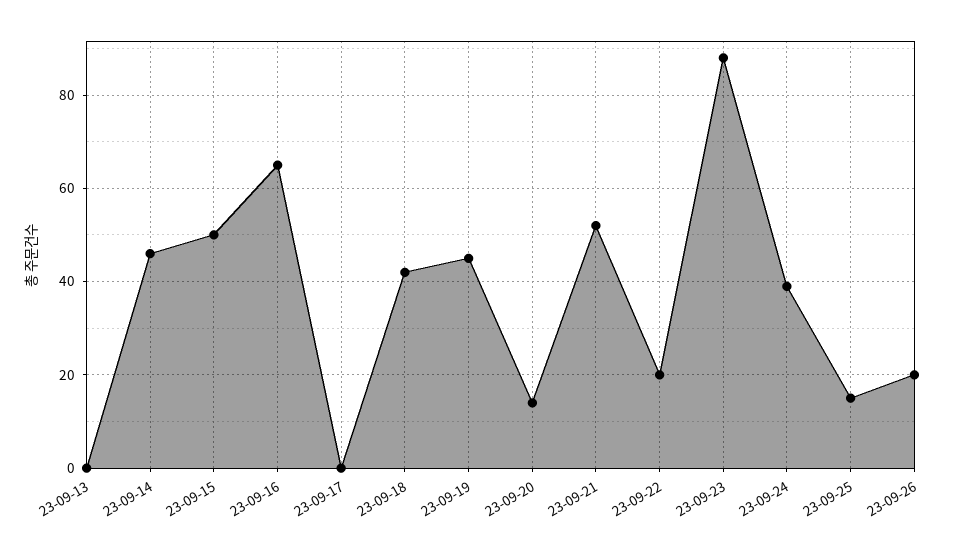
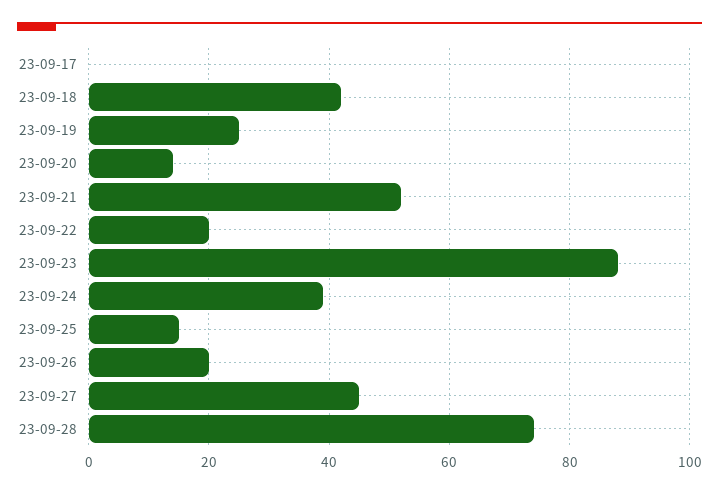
23-09-13: 0 -> none
23-09-14: 45 -> none
23-09-15: 50 -> none
23-09-16: 65 -> none
23-09-19: 45 -> 25
23-09-27: none -> 45
23-09-28: none -> 75

